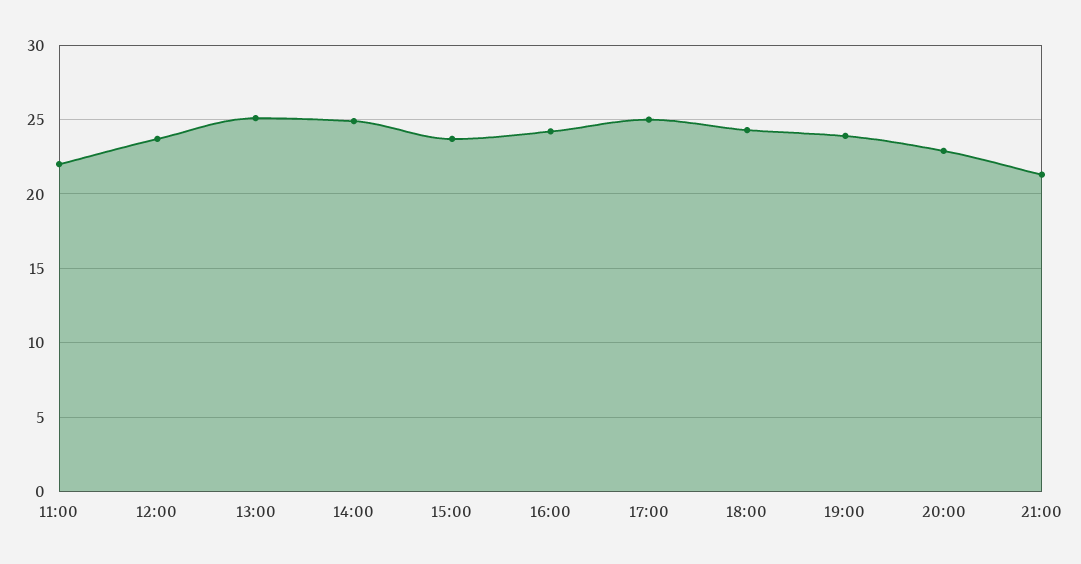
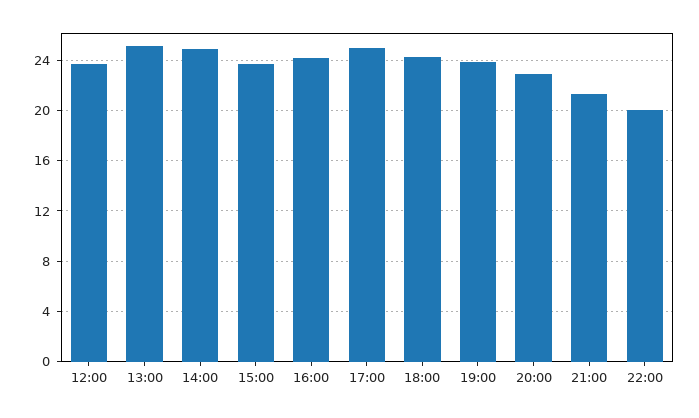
11:00: 22 -> none
22:00: none -> 20

